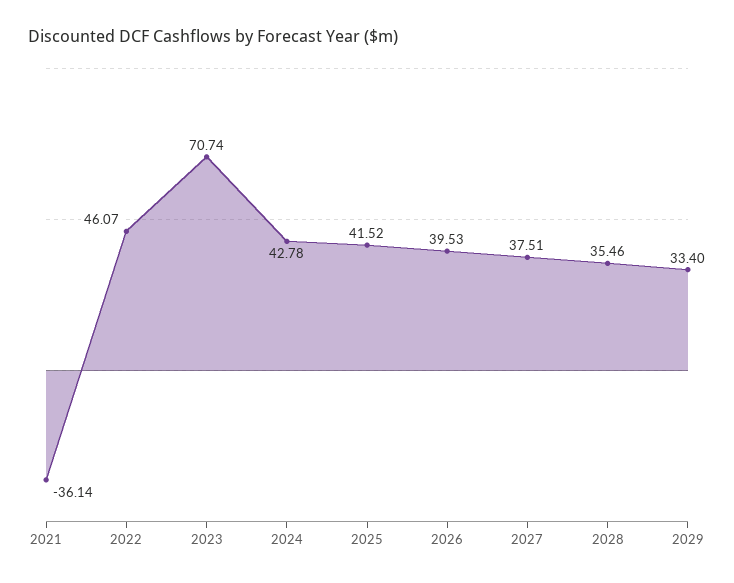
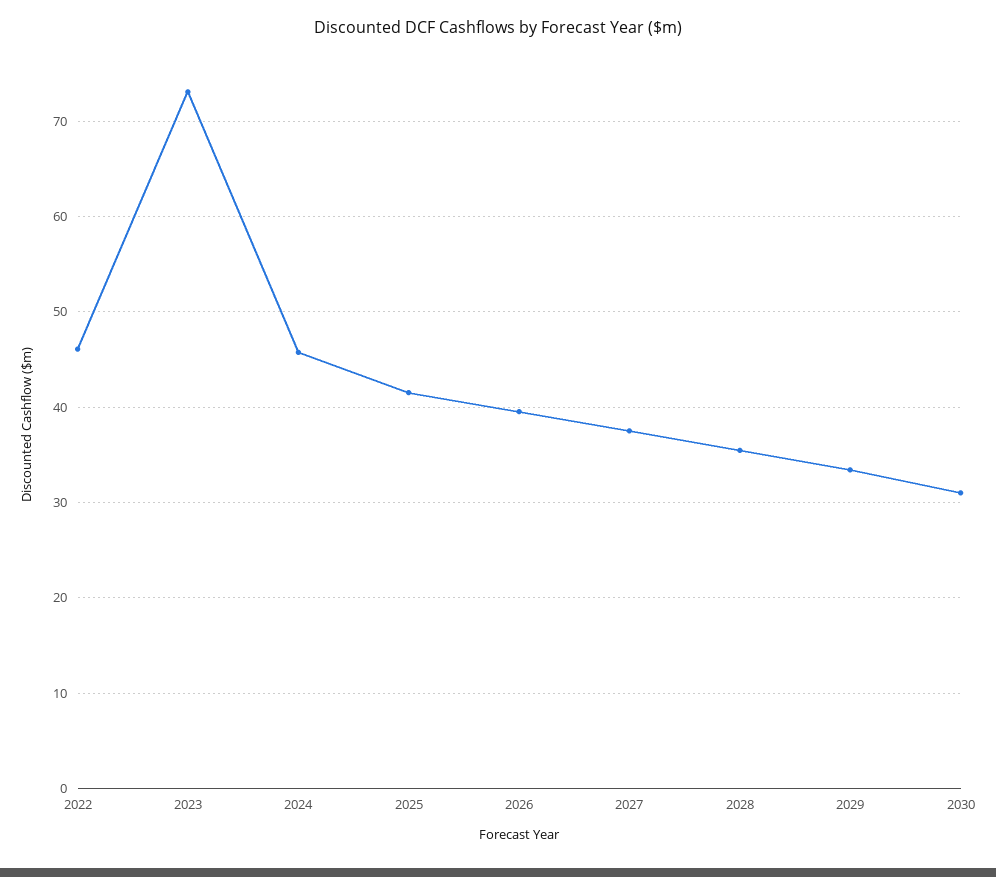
2021: -36.14 -> none
2023: 70.74 -> 73
2024: 42.78 -> 46
2030: none -> 31

